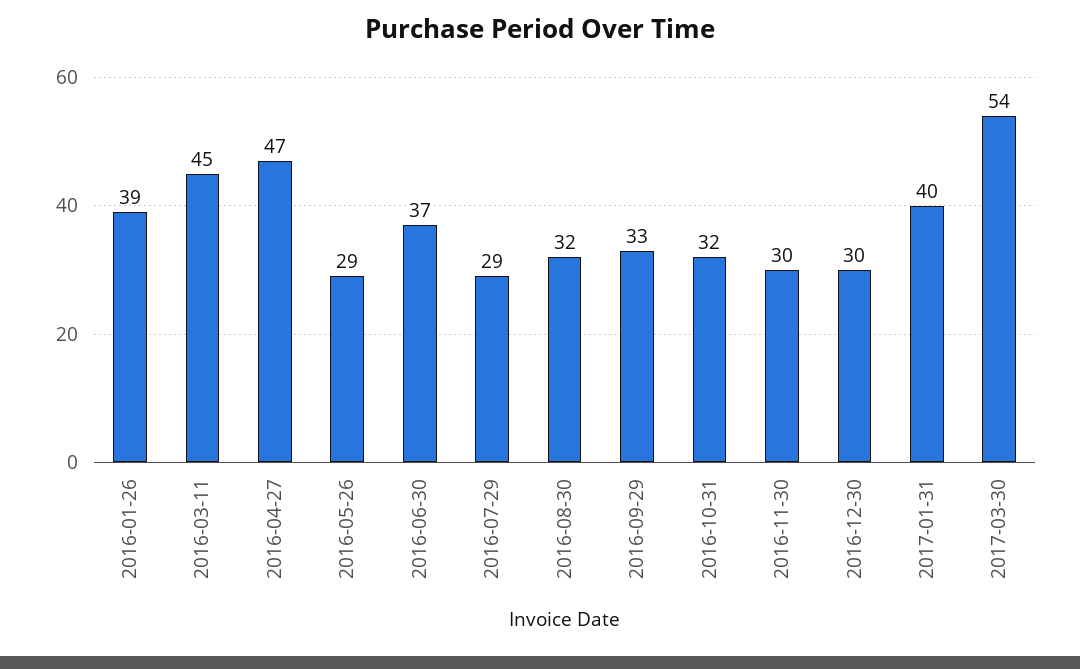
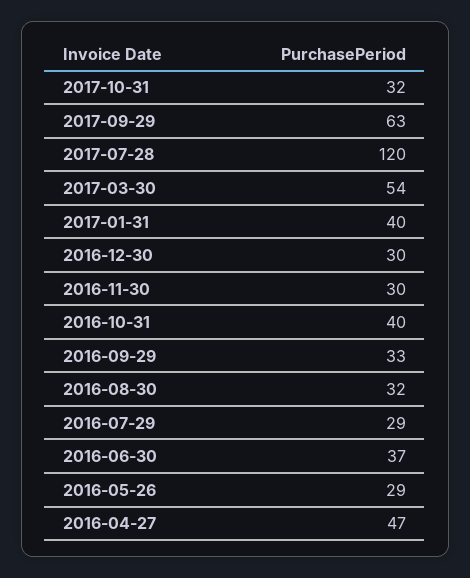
2016-01-26: 39 -> none
2016-03-11: 45 -> none
2016-10-31: 32 -> 40
2017-10-31: none -> 32
2017-09-29: none -> 63
2017-07-28: none -> 120

